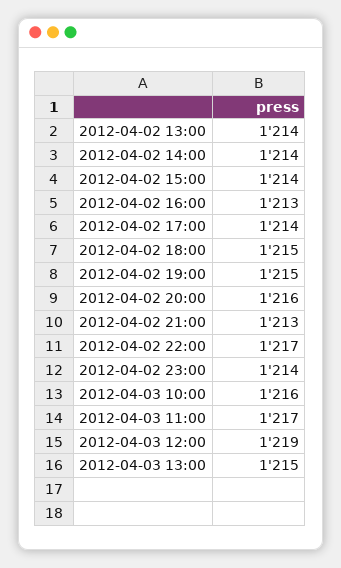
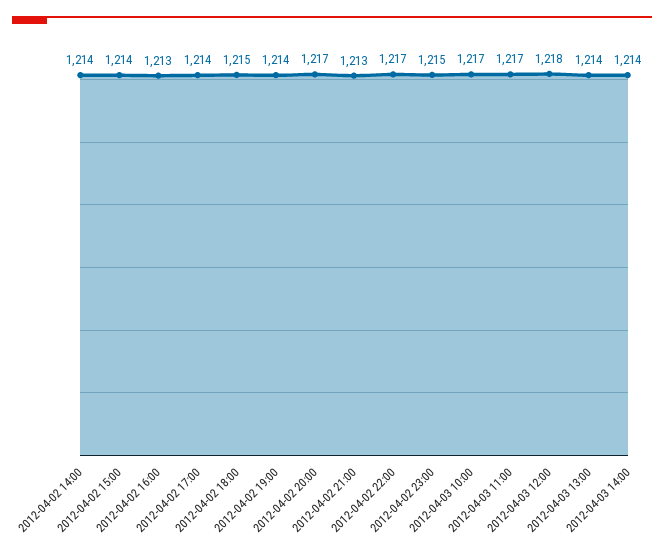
2012-04-02 13:00: 1214 -> none
2012-04-02 19:00: 1215 -> 1214
2012-04-02 20:00: 1216 -> 1217
2012-04-02 23:00: 1214 -> 1215
2012-04-03 10:00: 1216 -> 1217
2012-04-03 12:00: 1219 -> 1218
2012-04-03 13:00: 1215 -> 1214
2012-04-03 14:00: none -> 1214

